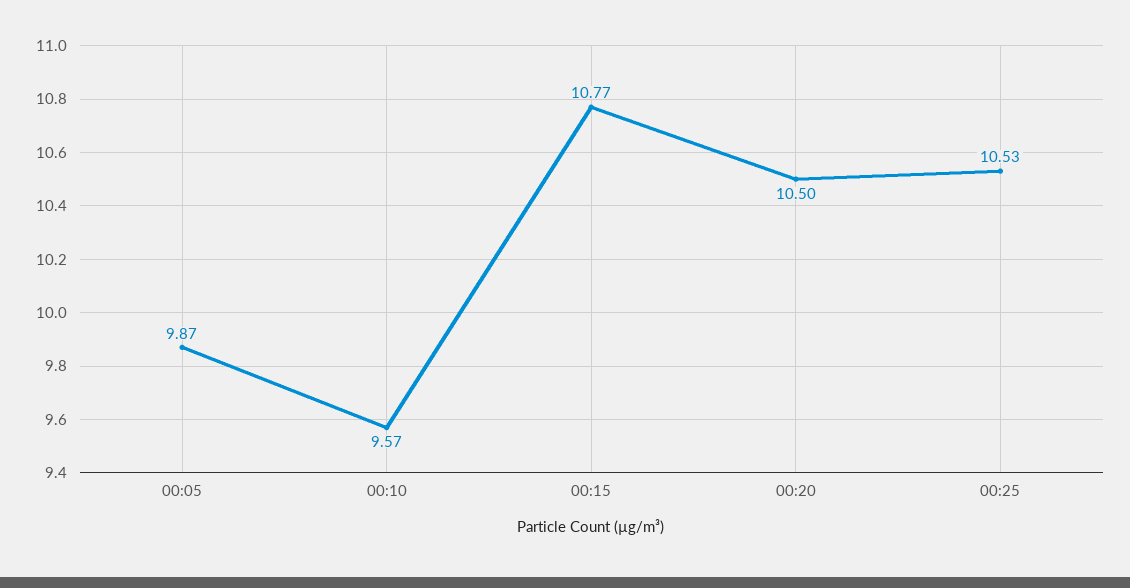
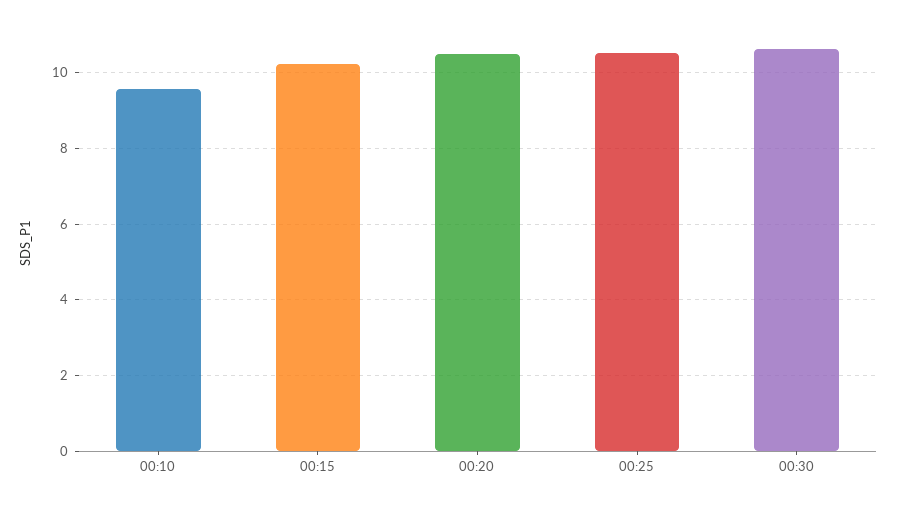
00:05: 9.87 -> none
00:15: 10.77 -> 10.2
00:30: none -> 10.6

